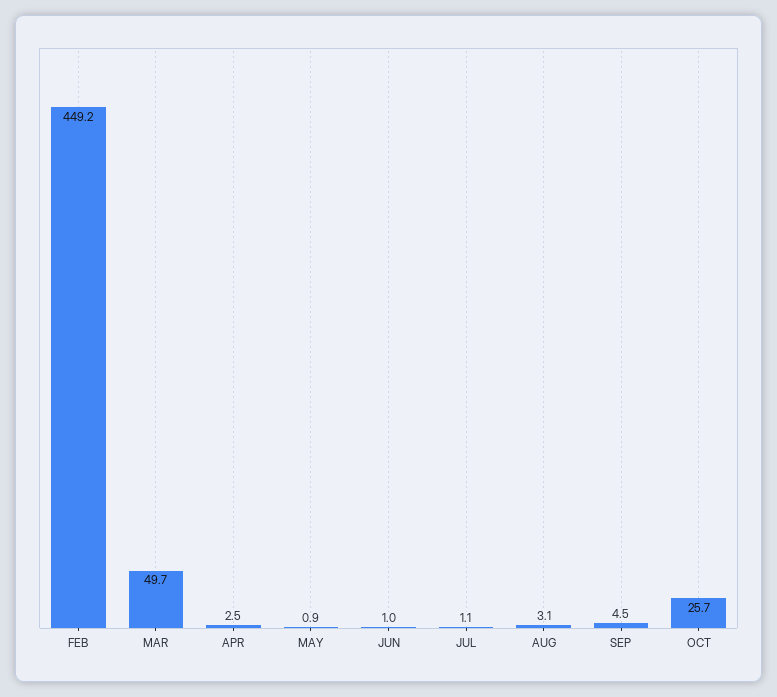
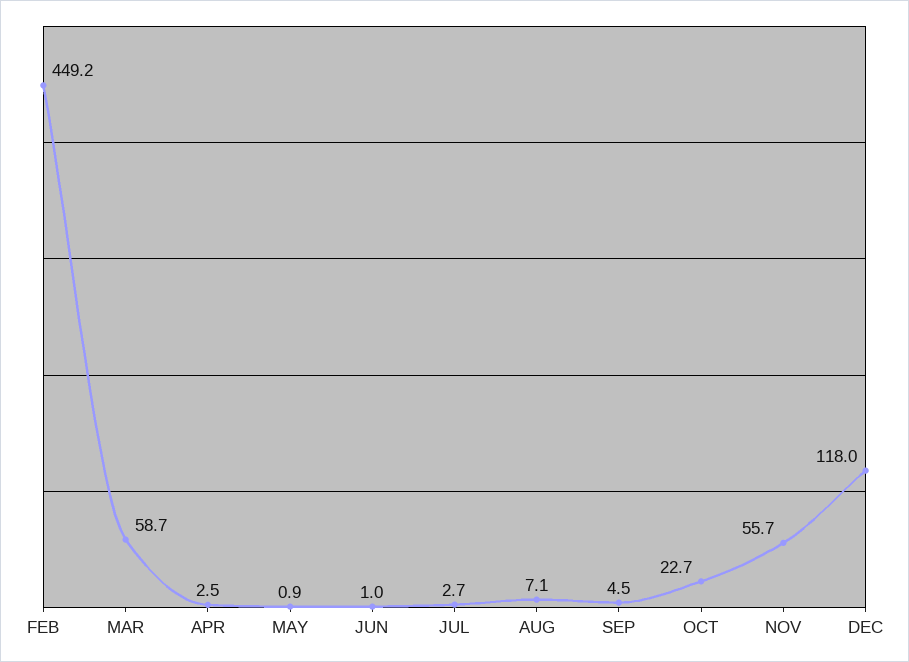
MAR: 49.7 -> 58.7
JUL: 1.1 -> 2.7
AUG: 3.1 -> 7.1
OCT: 25.7 -> 22.7
NOV: none -> 55.7
DEC: none -> 118

